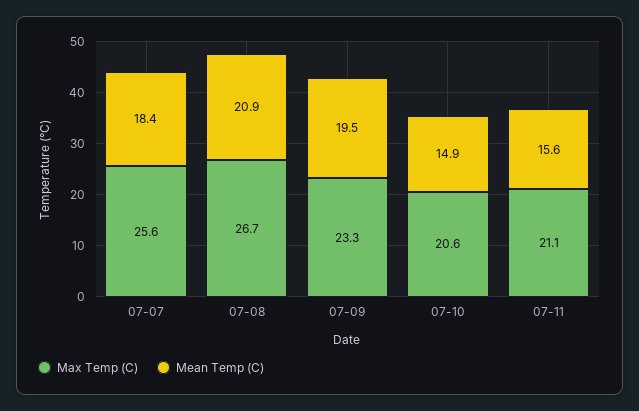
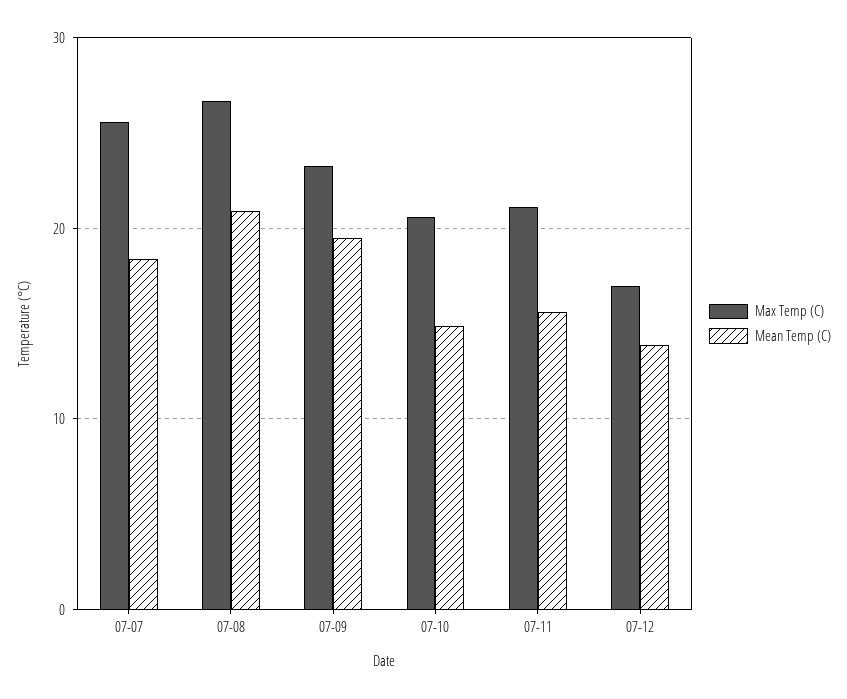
Max Temp (C), 07-12: none -> 17
Mean Temp (C), 07-12: none -> 14

